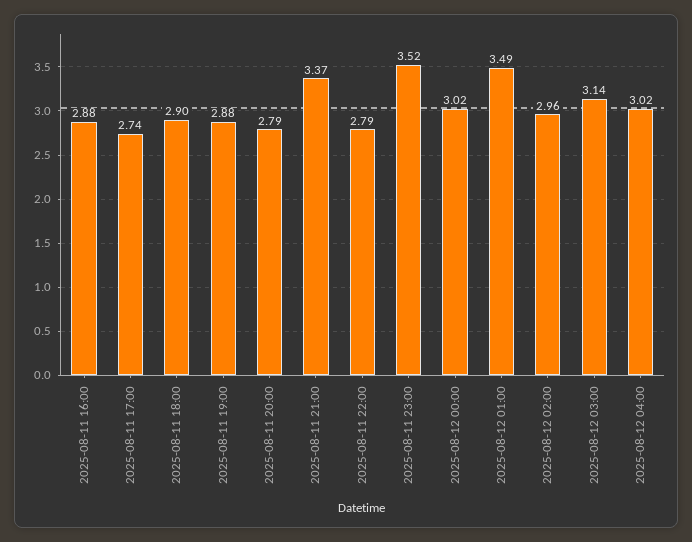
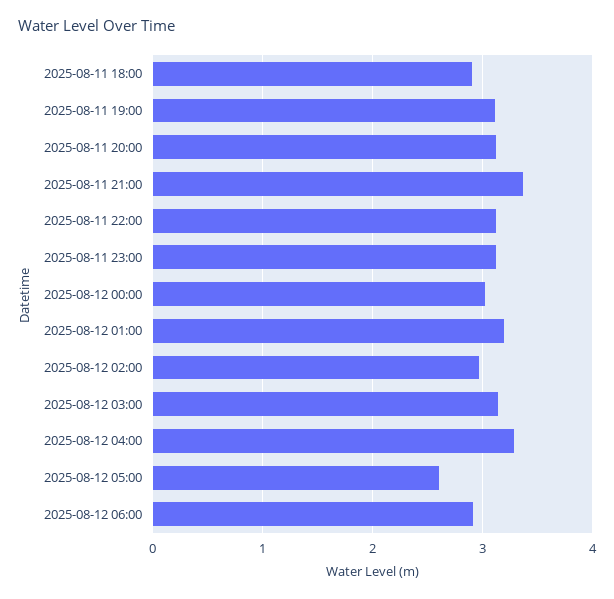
2025-08-11 16:00: 2.88 -> none
2025-08-11 17:00: 2.74 -> none
2025-08-11 19:00: 2.88 -> 3.1
2025-08-11 20:00: 2.79 -> 3.1
2025-08-11 22:00: 2.79 -> 3.1
2025-08-11 23:00: 3.52 -> 3.1
2025-08-12 01:00: 3.49 -> 3.2
2025-08-12 04:00: 3.02 -> 3.3
2025-08-12 05:00: none -> 2.6
2025-08-12 06:00: none -> 2.9

